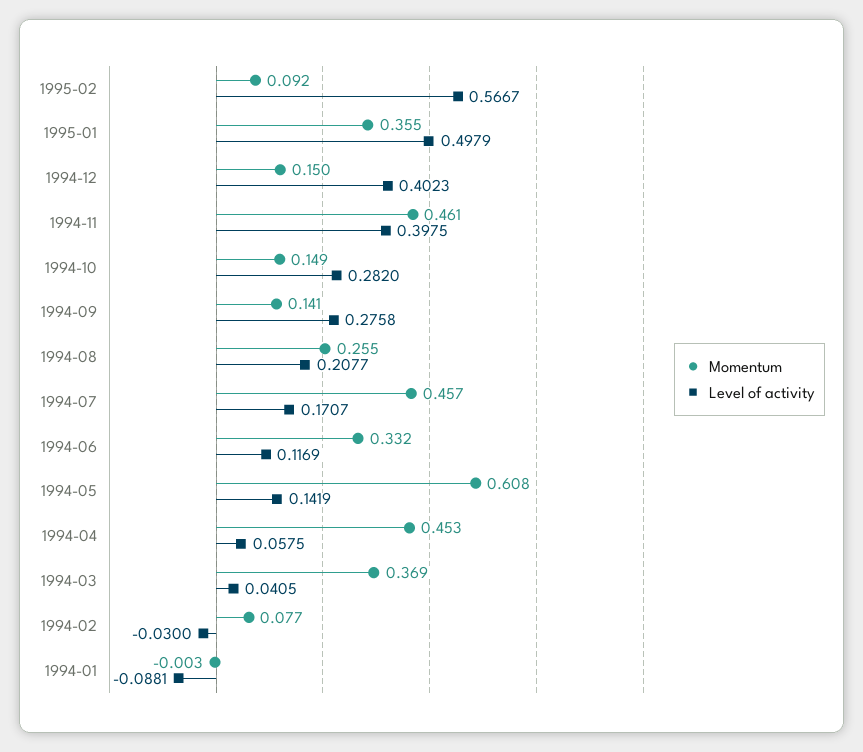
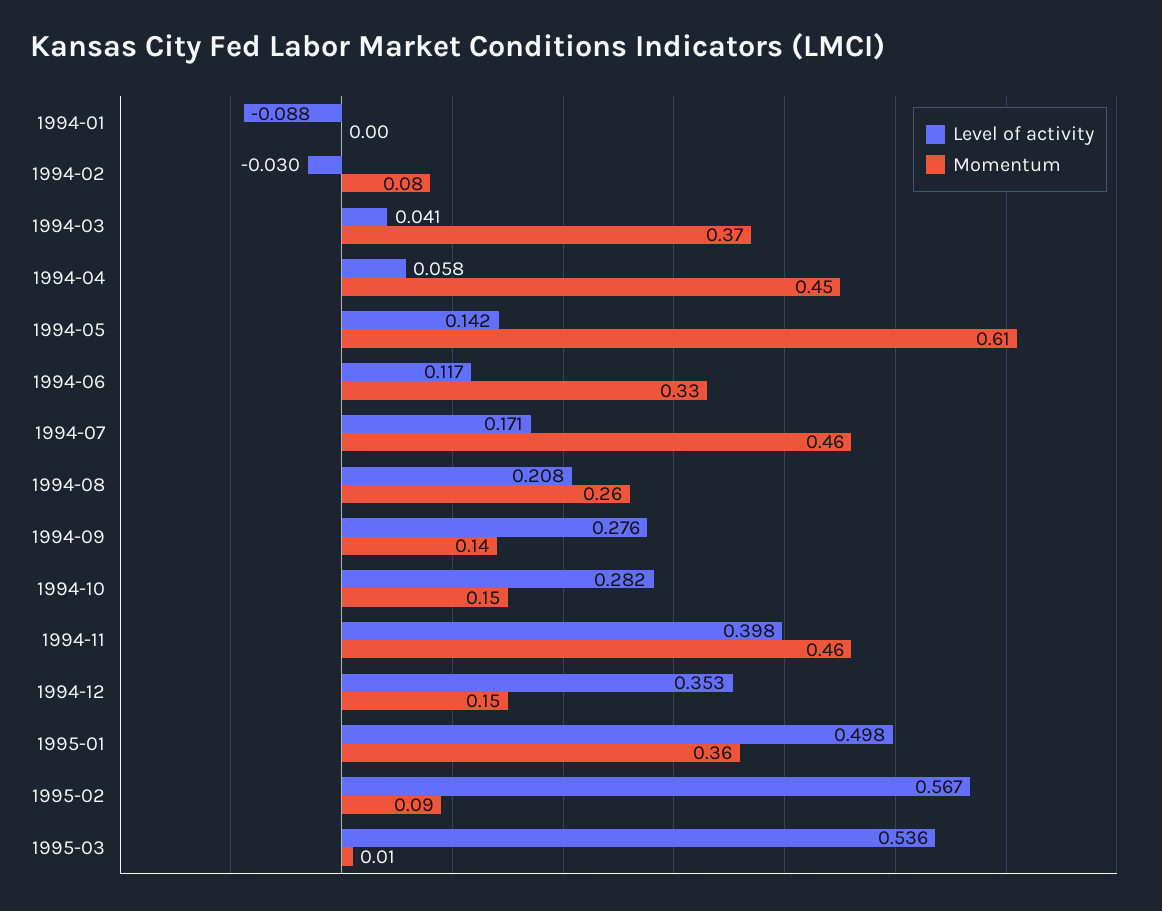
Level of activity, 1994-12: 0.4023 -> 0.353
Level of activity, 1995-03: none -> 0.536
Momentum, 1995-03: none -> 0.01

